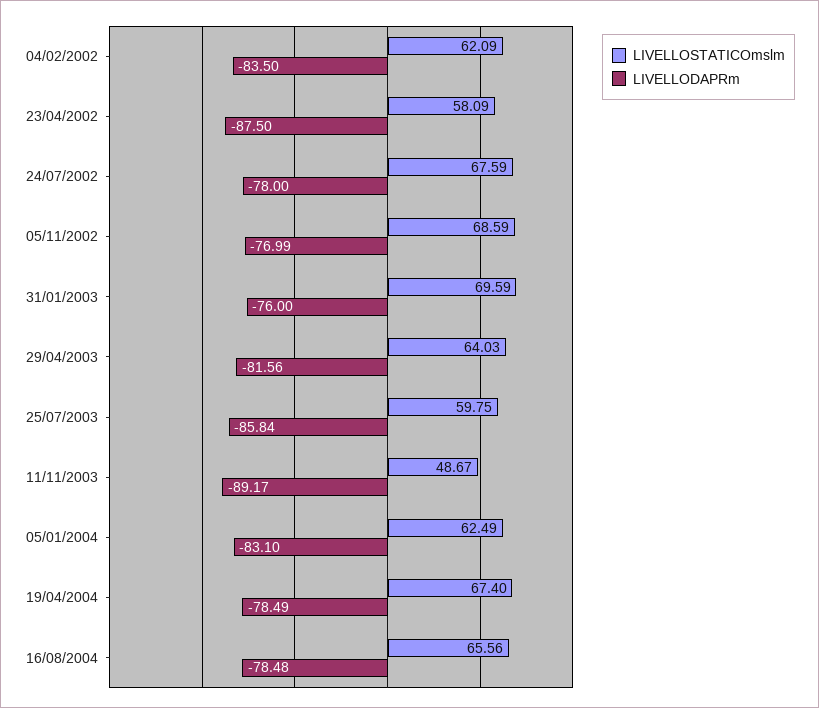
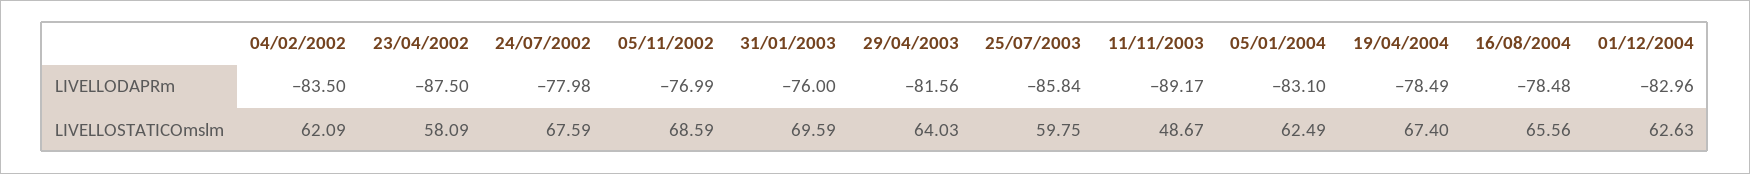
LIVELLODAPRm, 24/07/2002: -78 -> -77.98
LIVELLODAPRm, 01/12/2004: none -> -82.96
LIVELLOSTATICOmslm, 01/12/2004: none -> 62.63

